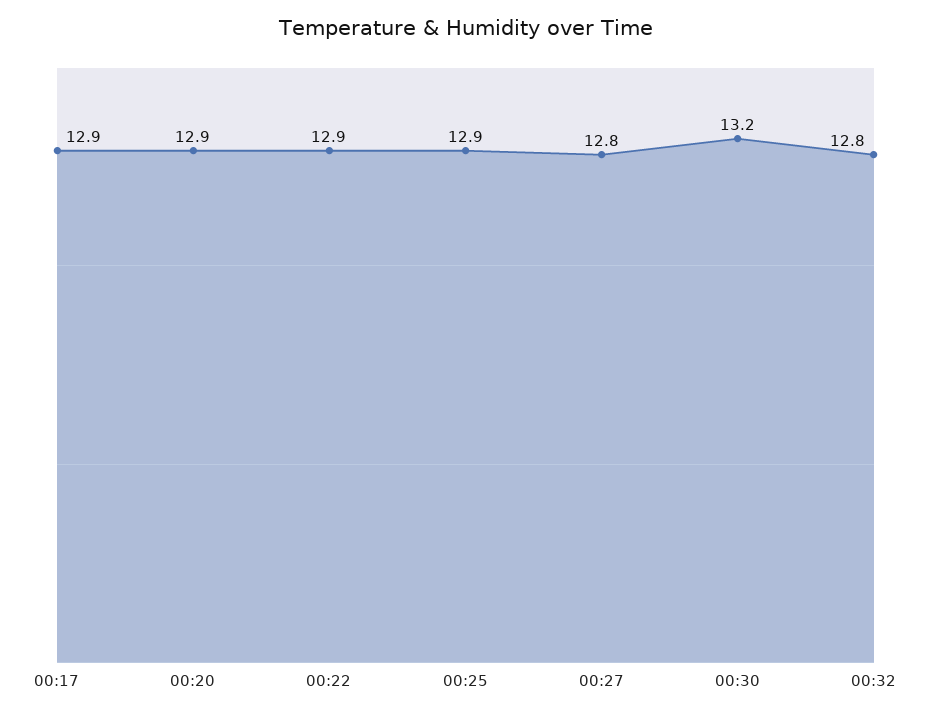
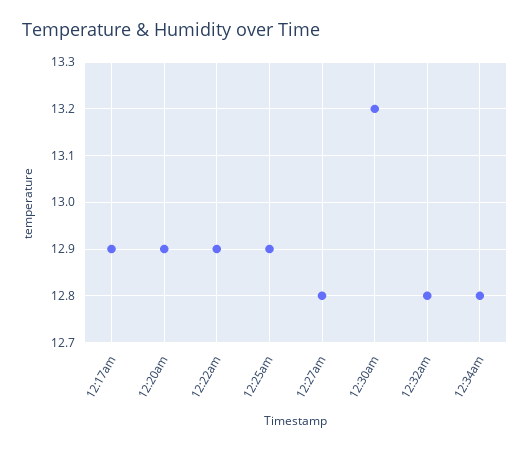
12:34am: none -> 12.8

